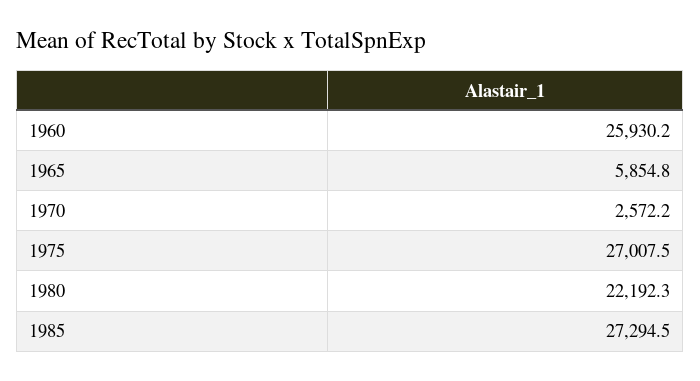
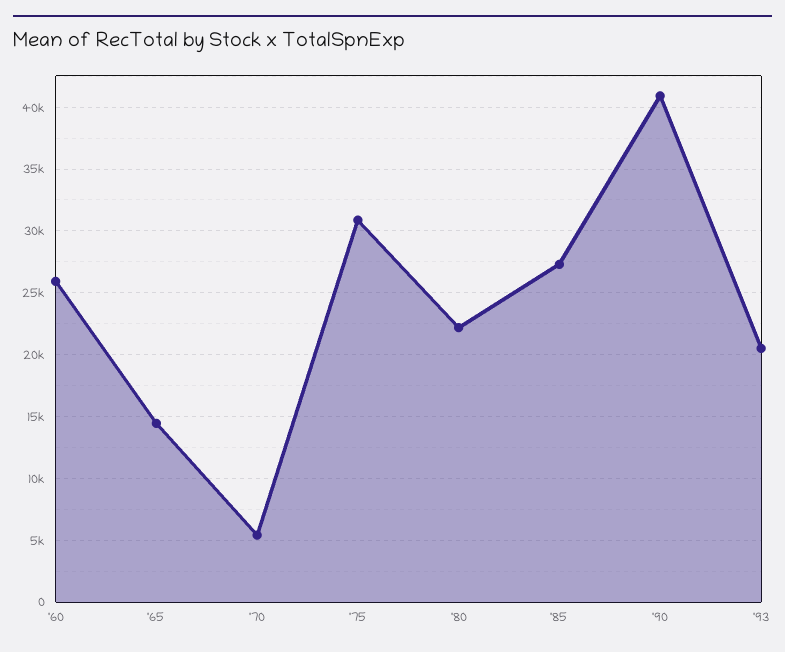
1965: 5854.8 -> 14500
1970: 2572.2 -> 5500
1975: 27007.5 -> 31000
'90: none -> 41000
'93: none -> 20500

